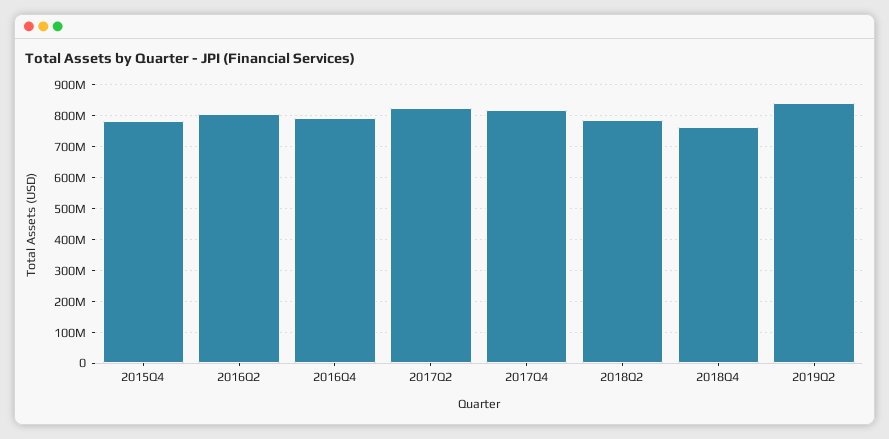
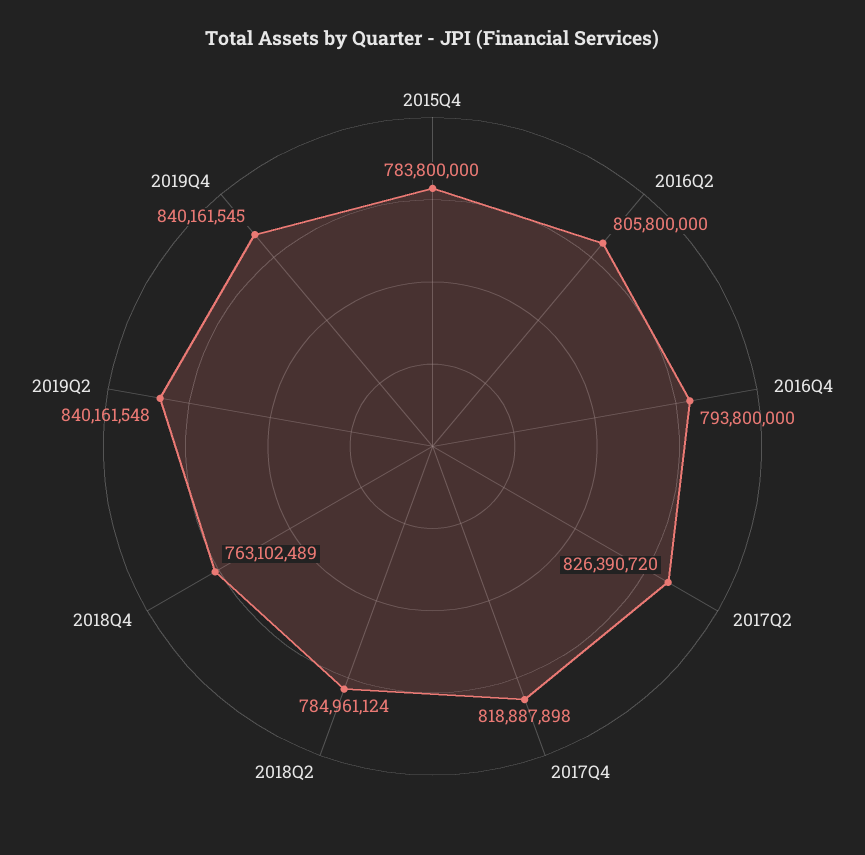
2019Q4: none -> 840161545

